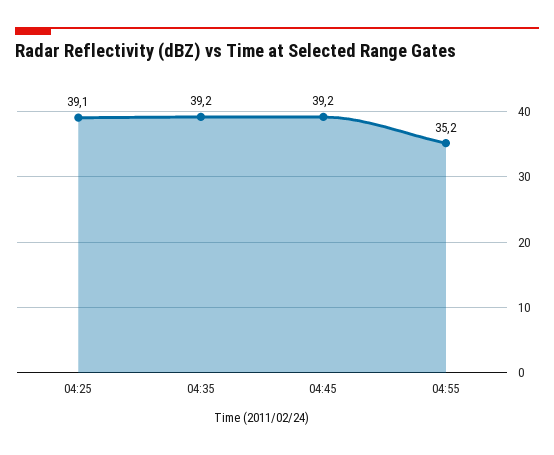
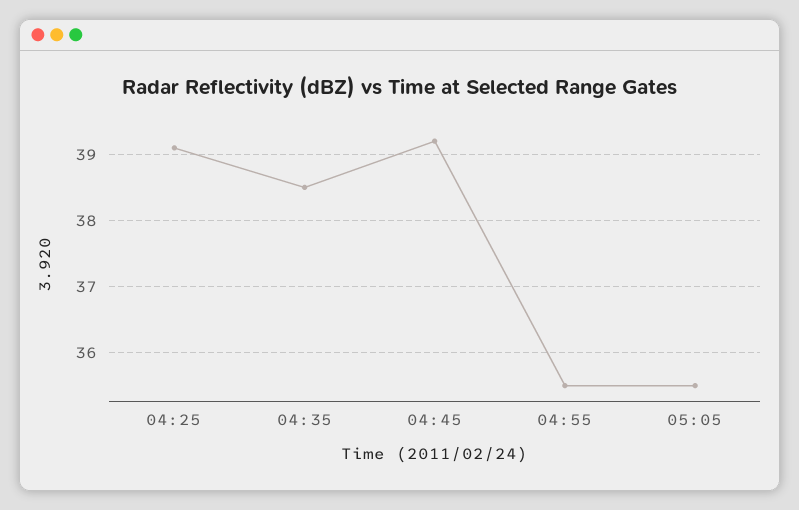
04:35: 39.2 -> 38.5
04:55: 35.2 -> 35.5
05:05: none -> 35.5

